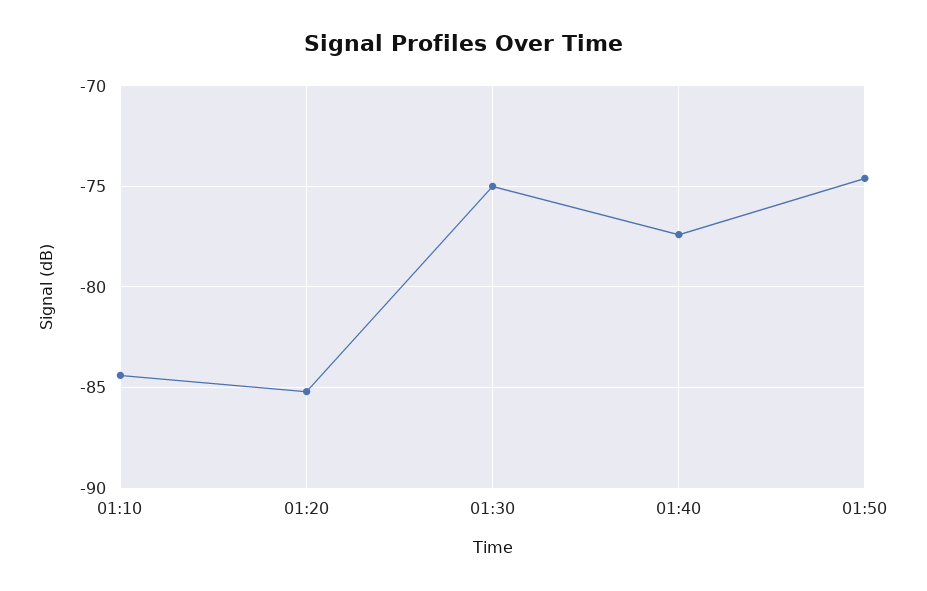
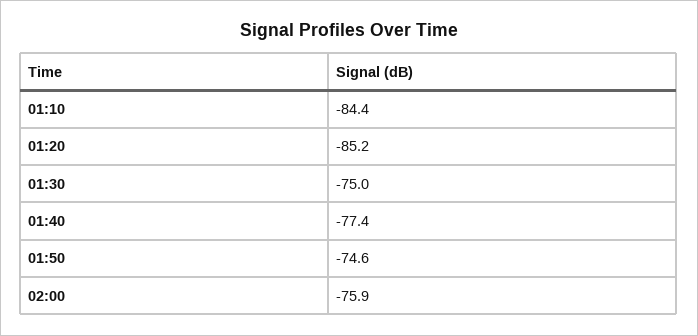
02:00: none -> -75.9

